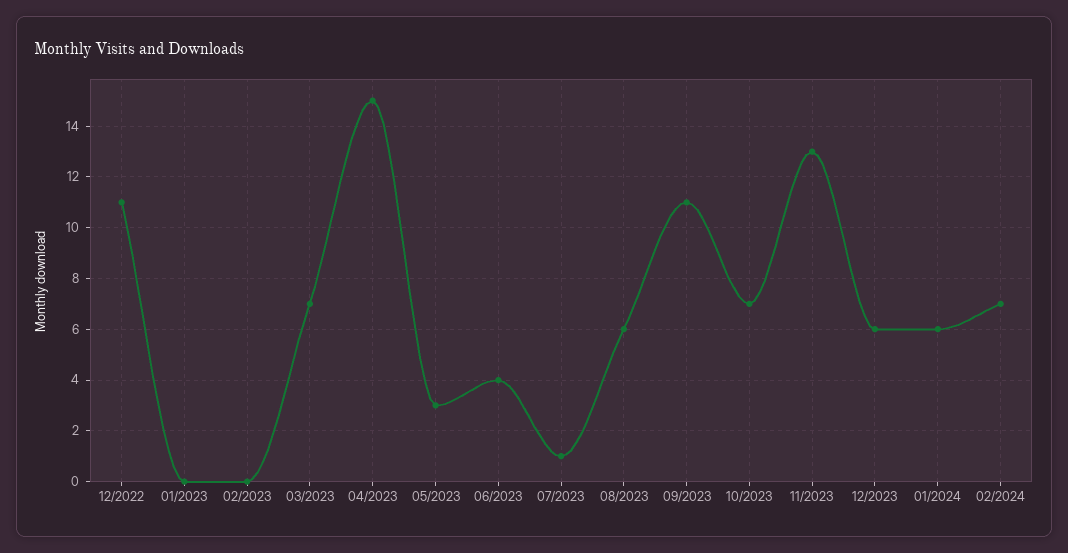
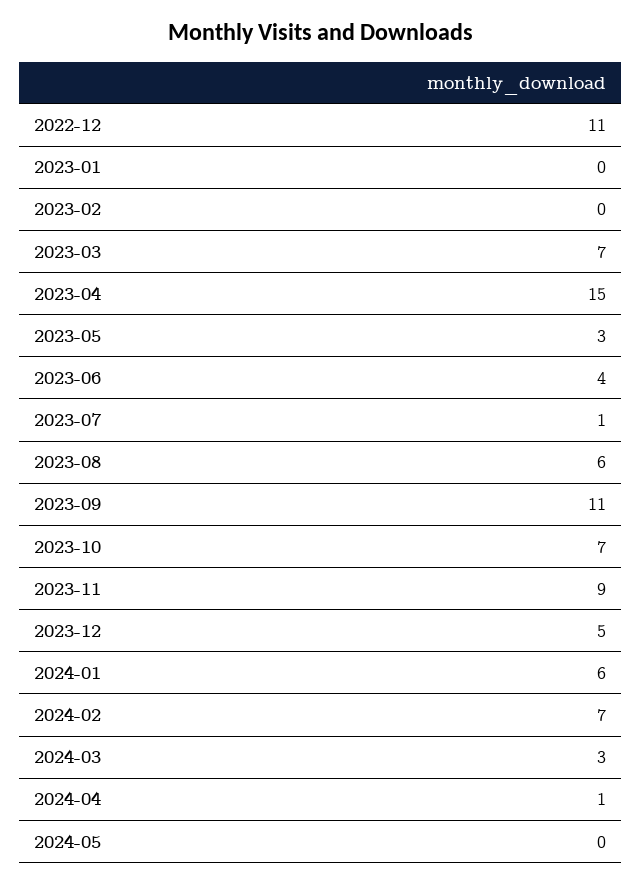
11/2023: 13 -> 9
12/2023: 6 -> 5
2024-03: none -> 3
2024-04: none -> 1
2024-05: none -> 0

